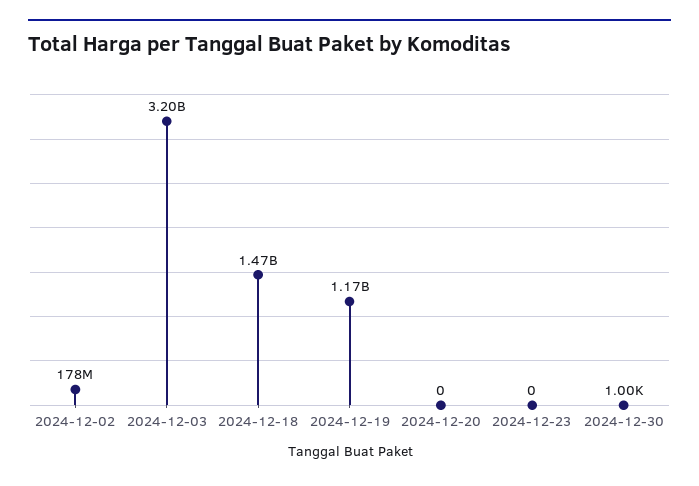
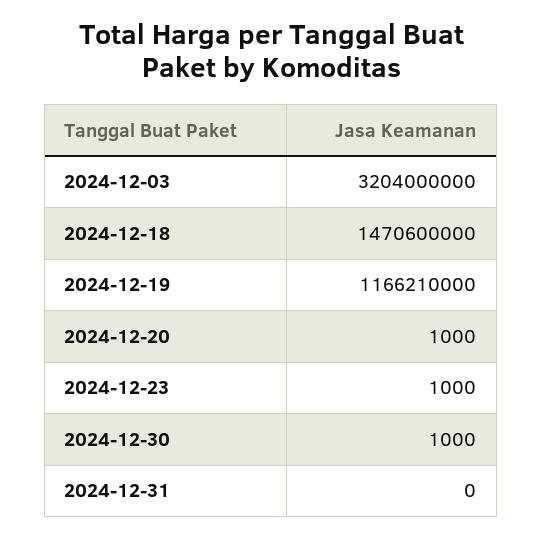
2024-12-02: 178000000 -> none
2024-12-20: 0 -> 1000
2024-12-23: 0 -> 1000
2024-12-31: none -> 0

